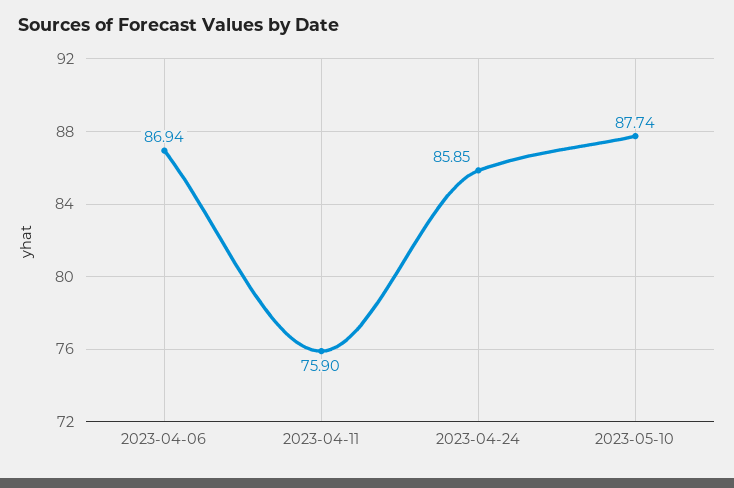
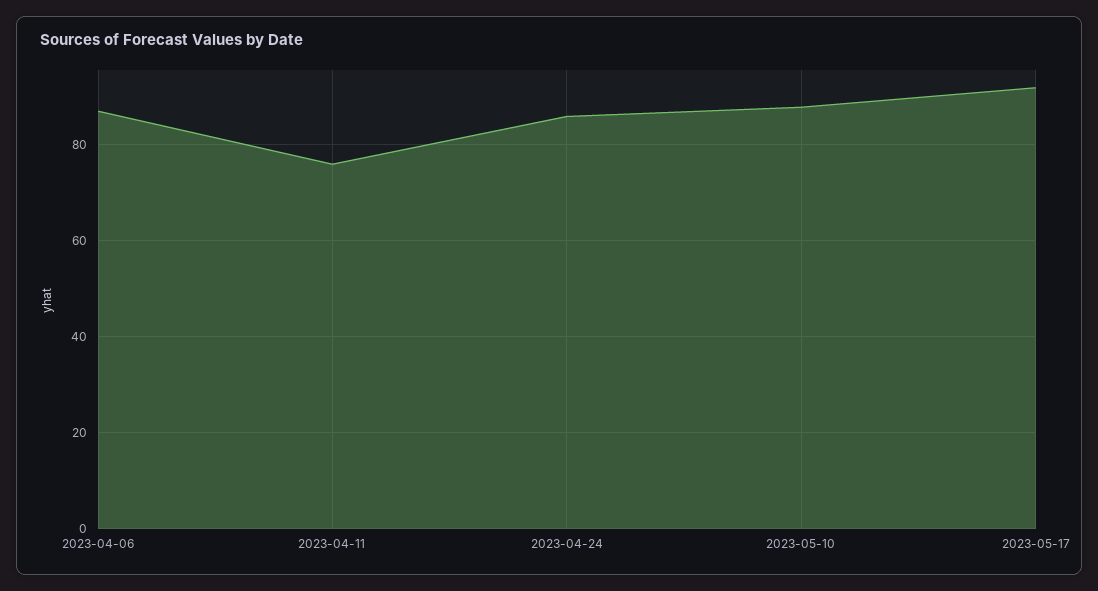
2023-05-17: none -> 92

